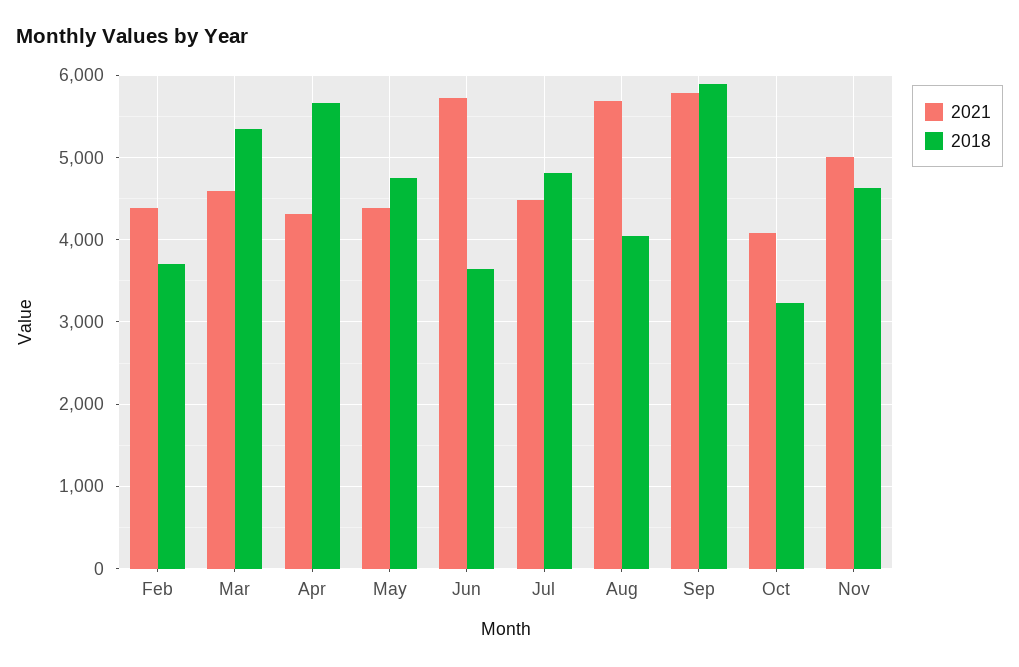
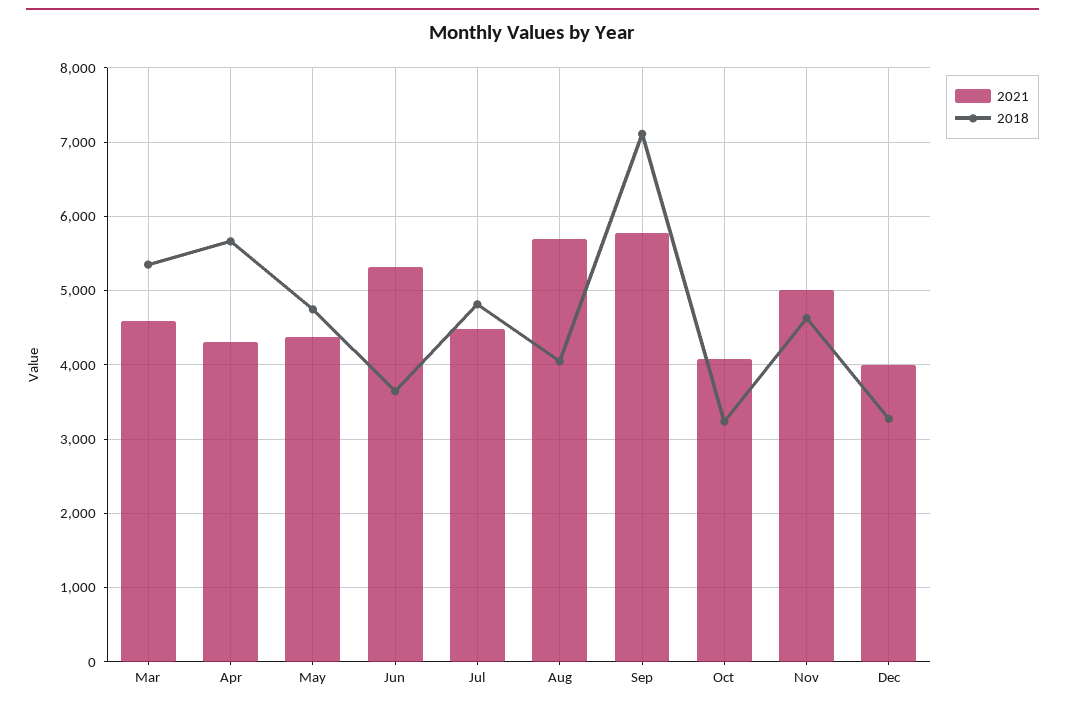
2021, Feb: 4400 -> none
2018, Feb: 3700 -> none
2021, Jun: 5700 -> 5300
2018, Sep: 5900 -> 7100
2021, Dec: none -> 4000
2018, Dec: none -> 3300

